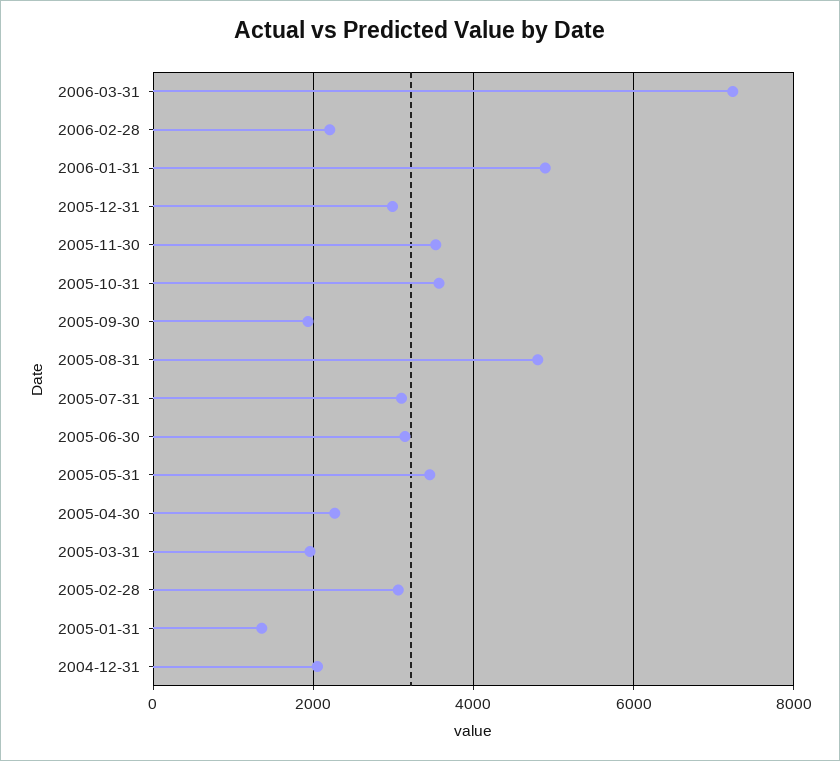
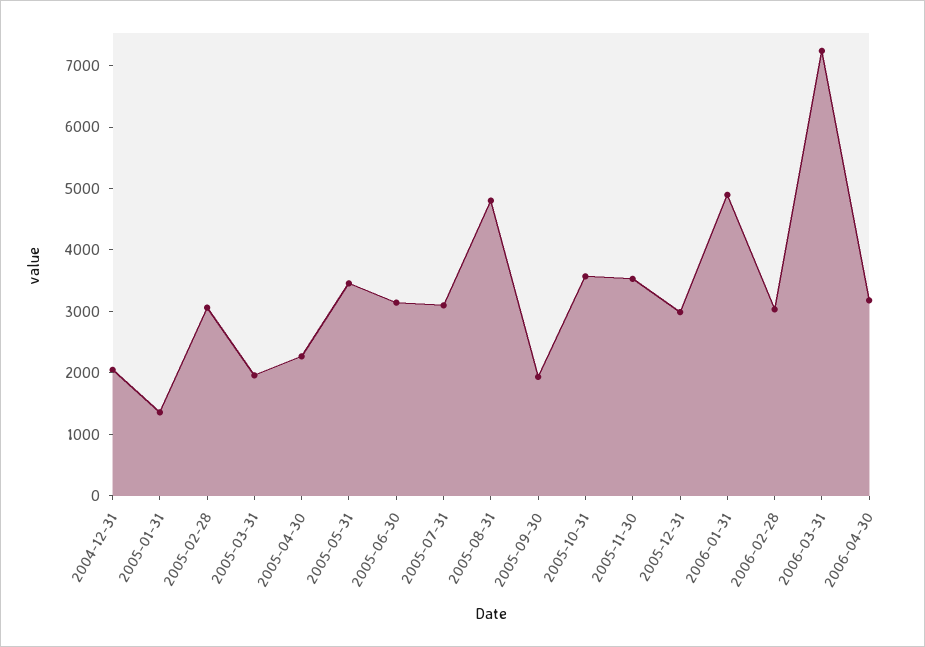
2006-02-28: 2200 -> 3000
2006-04-30: none -> 3200

